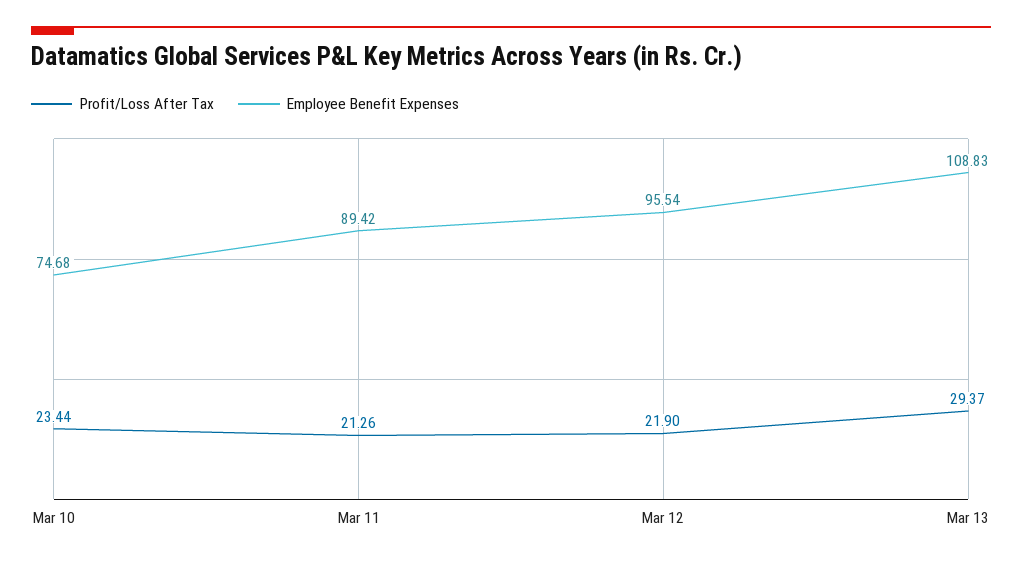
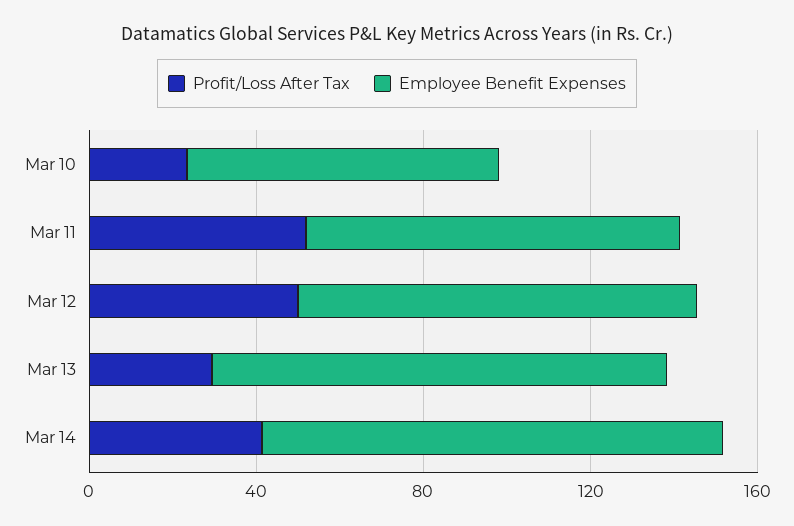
Profit/Loss After Tax, Mar 11: 21.26 -> 50
Profit/Loss After Tax, Mar 12: 21.9 -> 50
Profit/Loss After Tax, Mar 14: none -> 40
Employee Benefit Expenses, Mar 14: none -> 110

